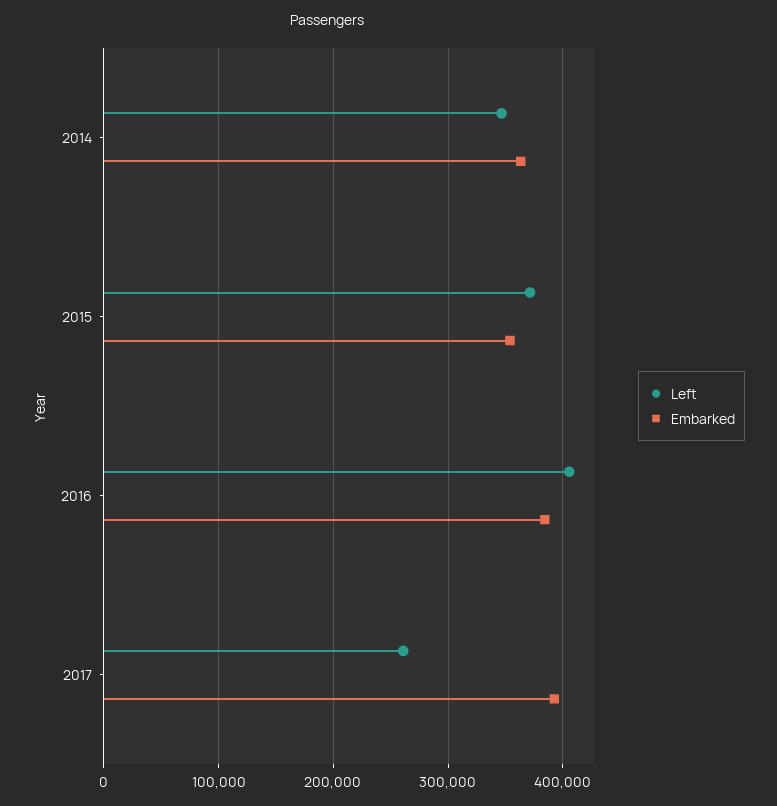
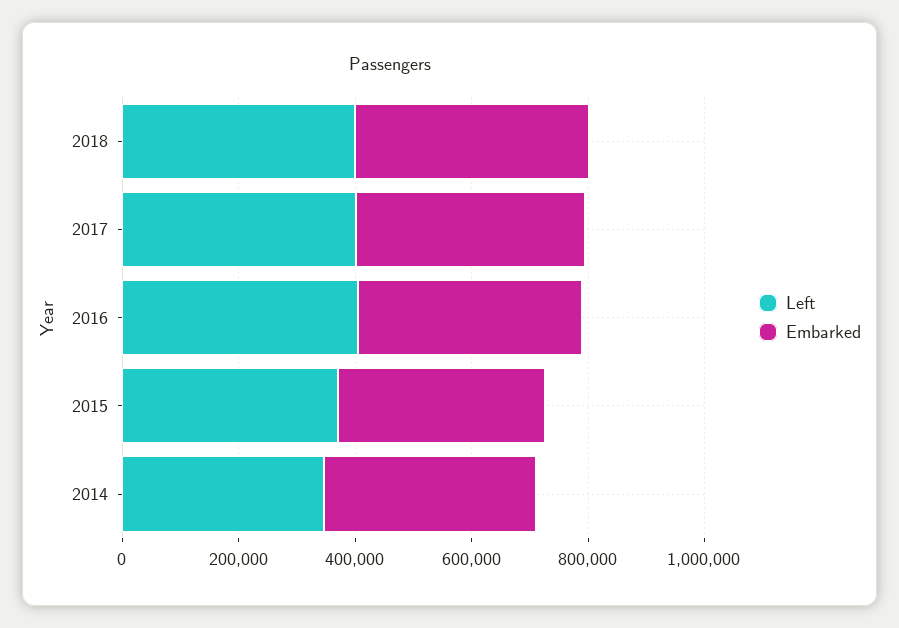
Left, 2017: 260000 -> 400000
Left, 2018: none -> 400000
Embarked, 2018: none -> 400000

